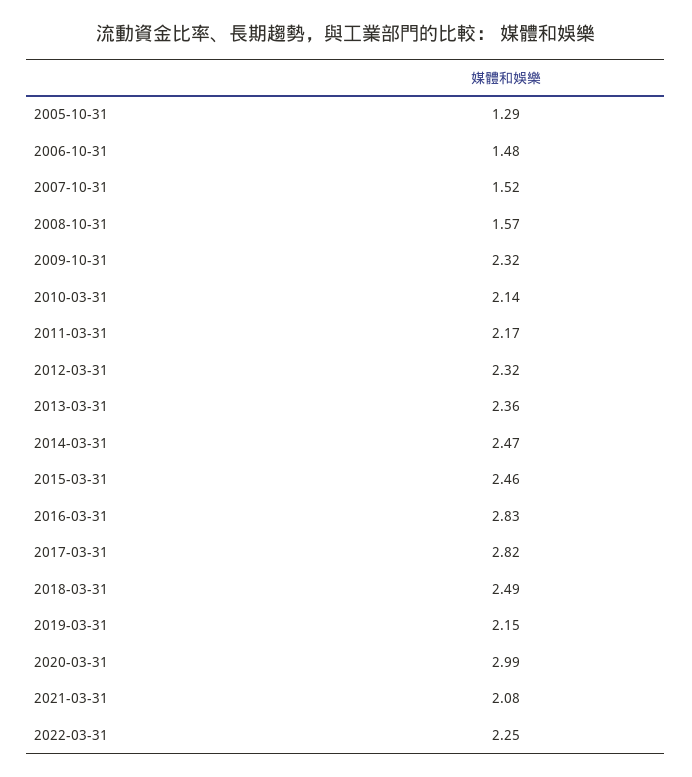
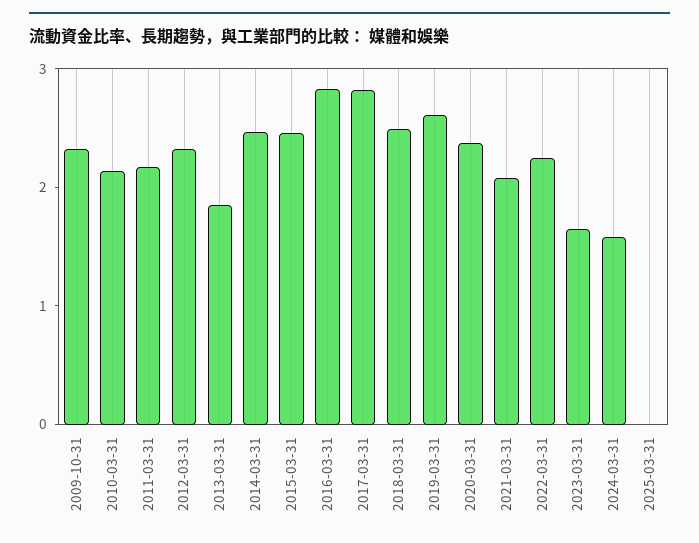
2005-10-31: 1.29 -> none
2006-10-31: 1.48 -> none
2007-10-31: 1.52 -> none
2008-10-31: 1.57 -> none
2013-03-31: 2.36 -> 1.8
2019-03-31: 2.15 -> 2.6
2020-03-31: 2.99 -> 2.4
2023-03-31: none -> 1.6
2024-03-31: none -> 1.6
2025-03-31: none -> 0

